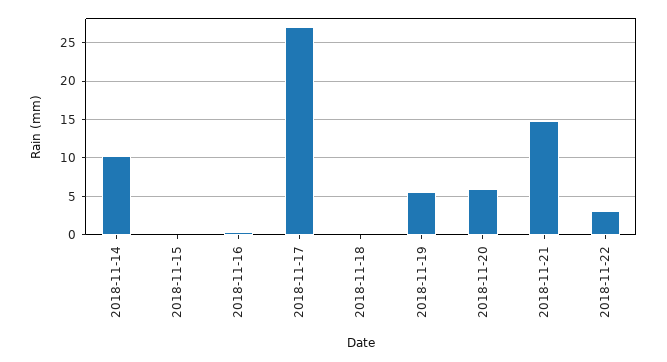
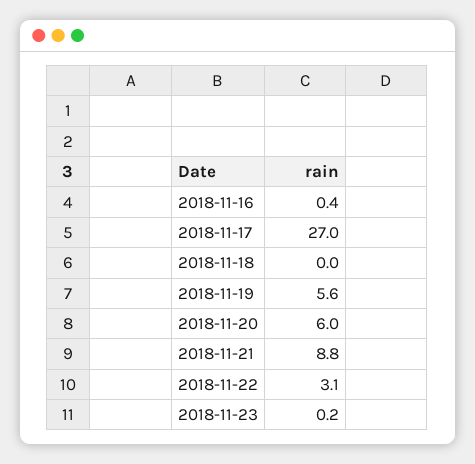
2018-11-14: 10 -> none
2018-11-15: 0 -> none
2018-11-21: 15 -> 8.8
2018-11-23: none -> 0.2

